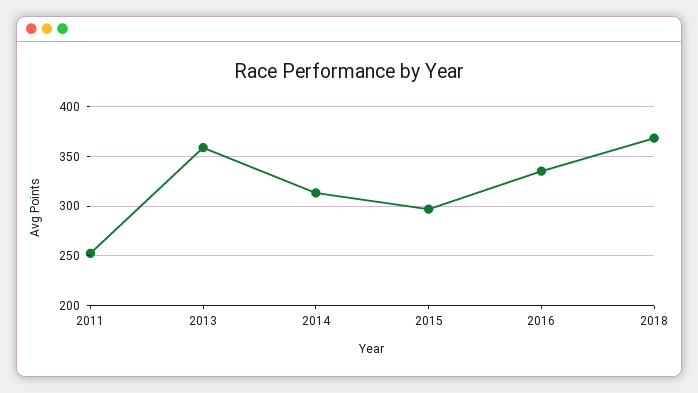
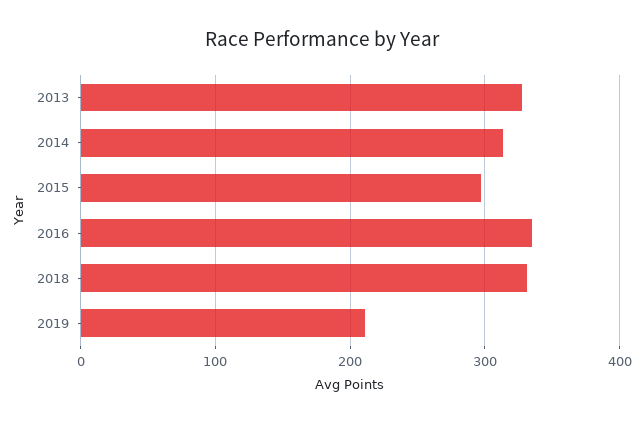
2011: 250 -> none
2013: 360 -> 330
2018: 370 -> 330
2019: none -> 210

